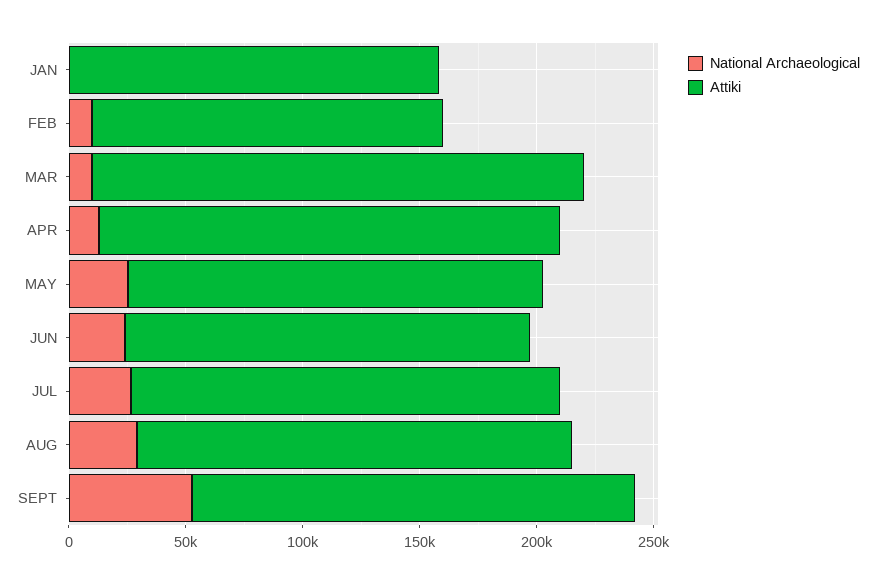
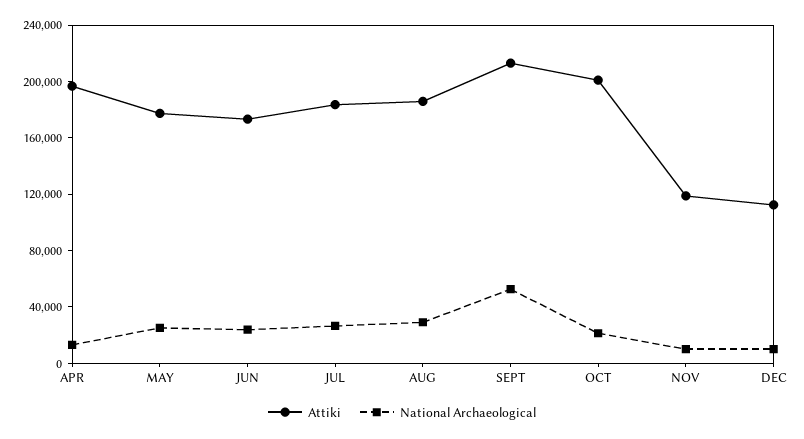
National Archaeological, JAN: 0 -> none
Attiki, JAN: 160000 -> none
National Archaeological, FEB: 10000 -> none
Attiki, FEB: 150000 -> none
National Archaeological, MAR: 10000 -> none
Attiki, MAR: 210000 -> none
Attiki, SEPT: 190000 -> 210000
Attiki, OCT: none -> 200000
National Archaeological, OCT: none -> 20000
Attiki, NOV: none -> 120000
National Archaeological, NOV: none -> 10000
Attiki, DEC: none -> 110000
National Archaeological, DEC: none -> 10000

